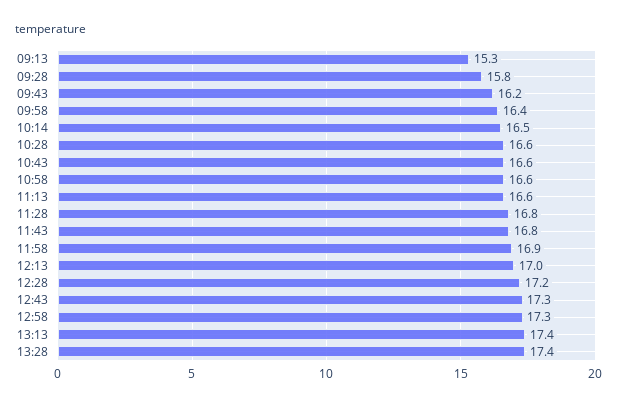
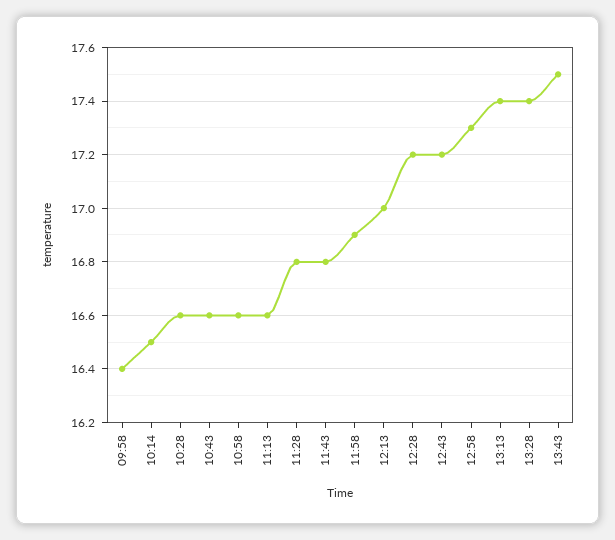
09:13: 15.3 -> none
09:28: 15.8 -> none
09:43: 16.2 -> none
12:43: 17.3 -> 17.2
13:43: none -> 17.5

